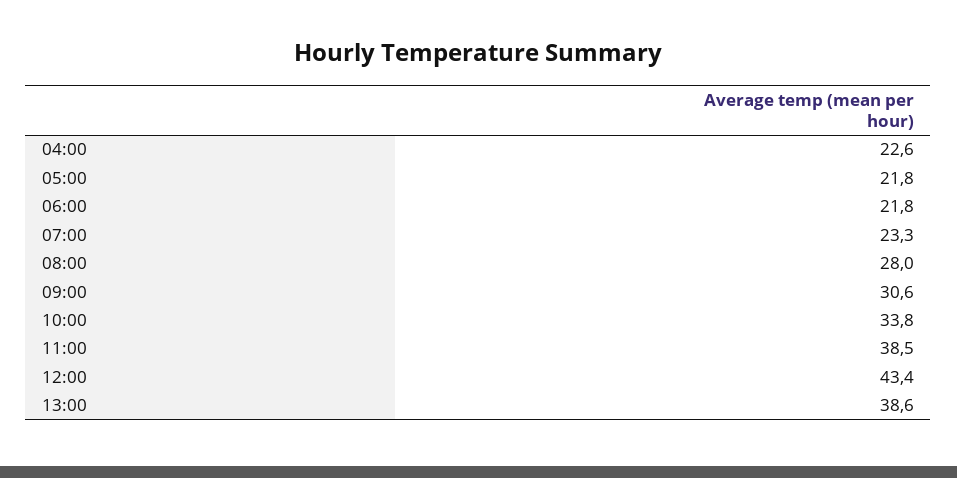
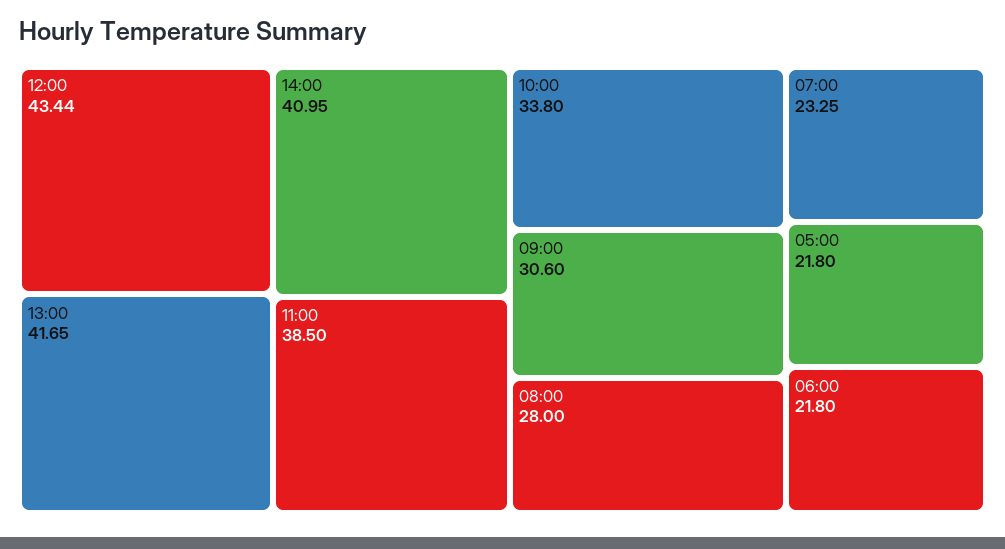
04:00: 22.6 -> none
13:00: 38.6 -> 41.65
14:00: none -> 40.95

